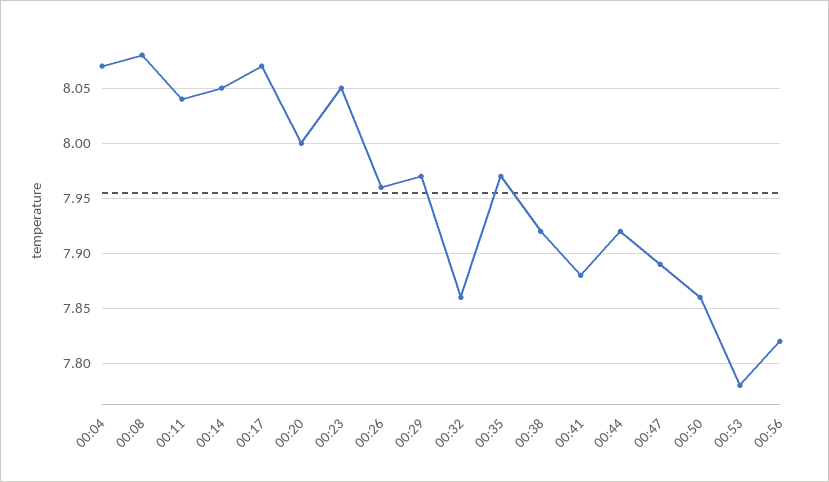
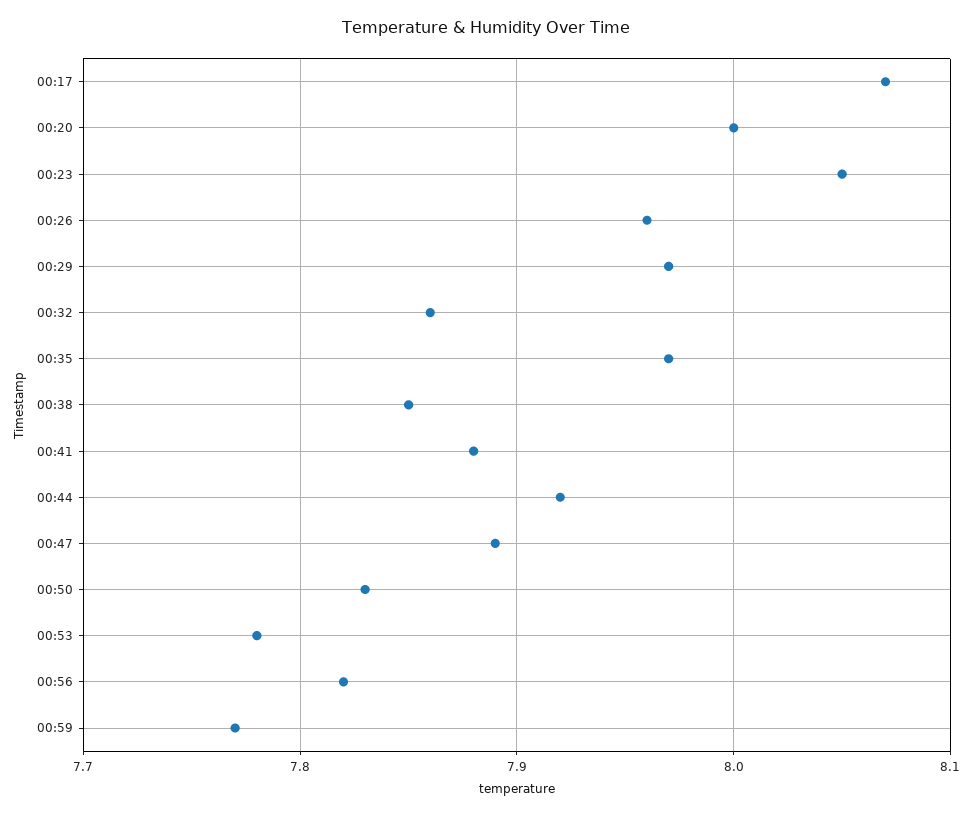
00:04: 8.07 -> none
00:08: 8.08 -> none
00:11: 8.04 -> none
00:14: 8.05 -> none
00:38: 7.92 -> 7.85
00:50: 7.86 -> 7.83
00:59: none -> 7.77

